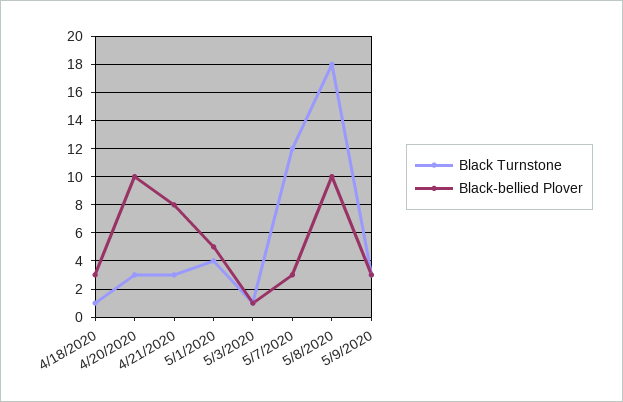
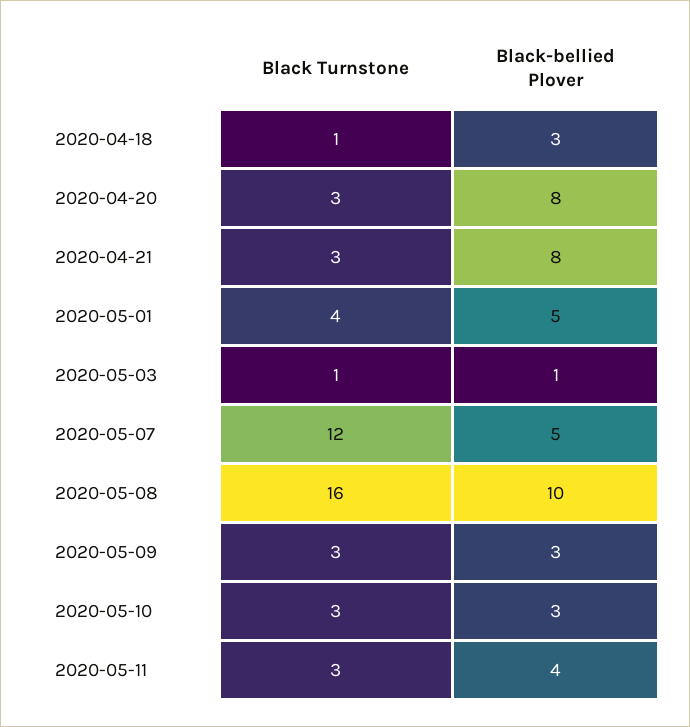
Black-bellied Plover, 4/20/2020: 10 -> 8
Black-bellied Plover, 5/7/2020: 3 -> 5
Black Turnstone, 5/8/2020: 18 -> 16
Black Turnstone, 2020-05-10: none -> 3
Black-bellied Plover, 2020-05-10: none -> 3
Black Turnstone, 2020-05-11: none -> 3
Black-bellied Plover, 2020-05-11: none -> 4

